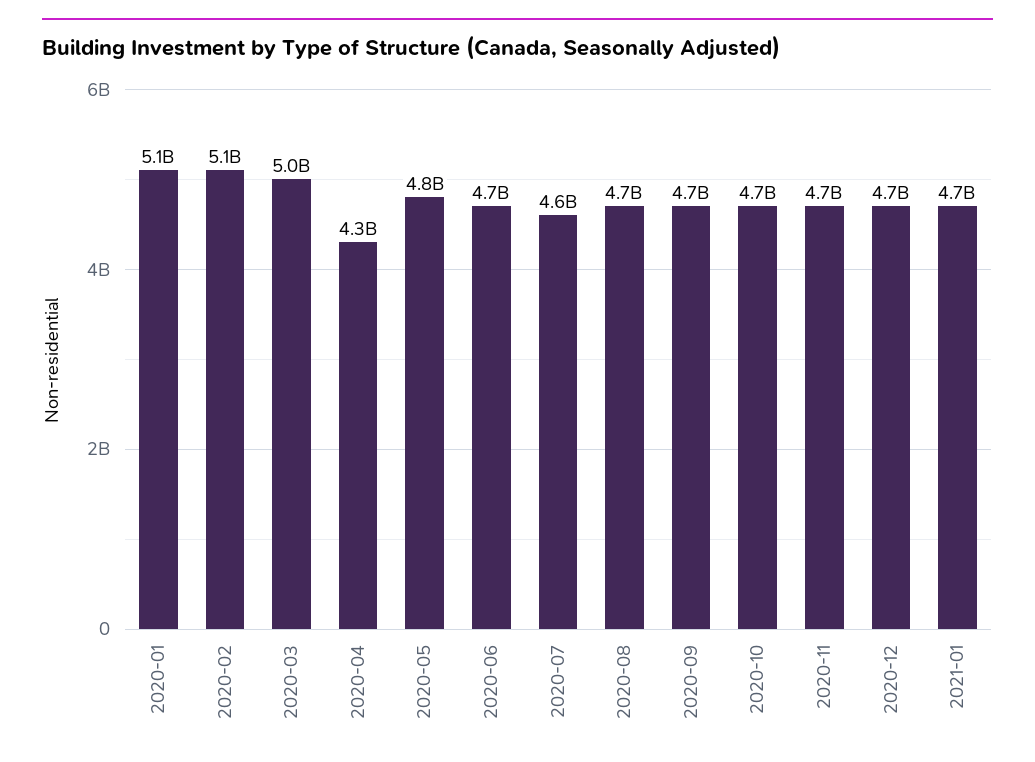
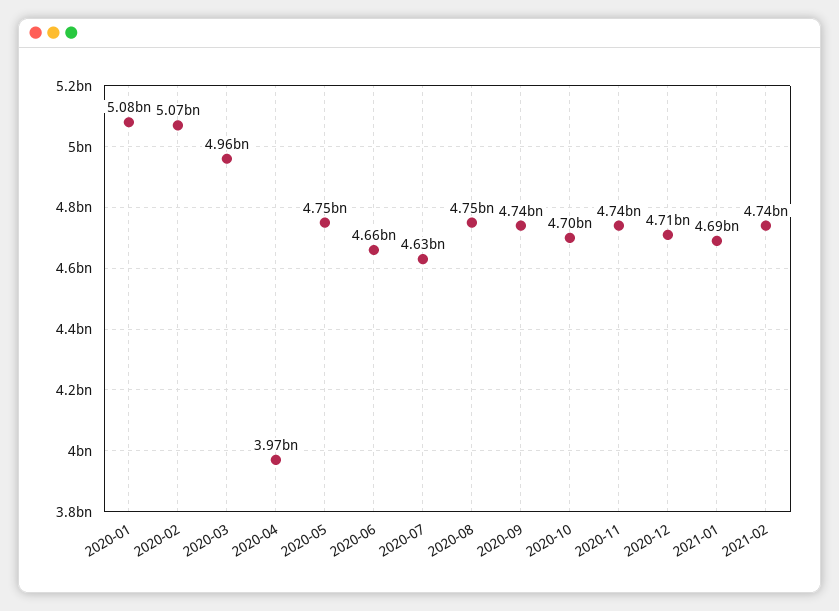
2020-04: 4300000000 -> 3970000000
2021-02: none -> 4740000000

